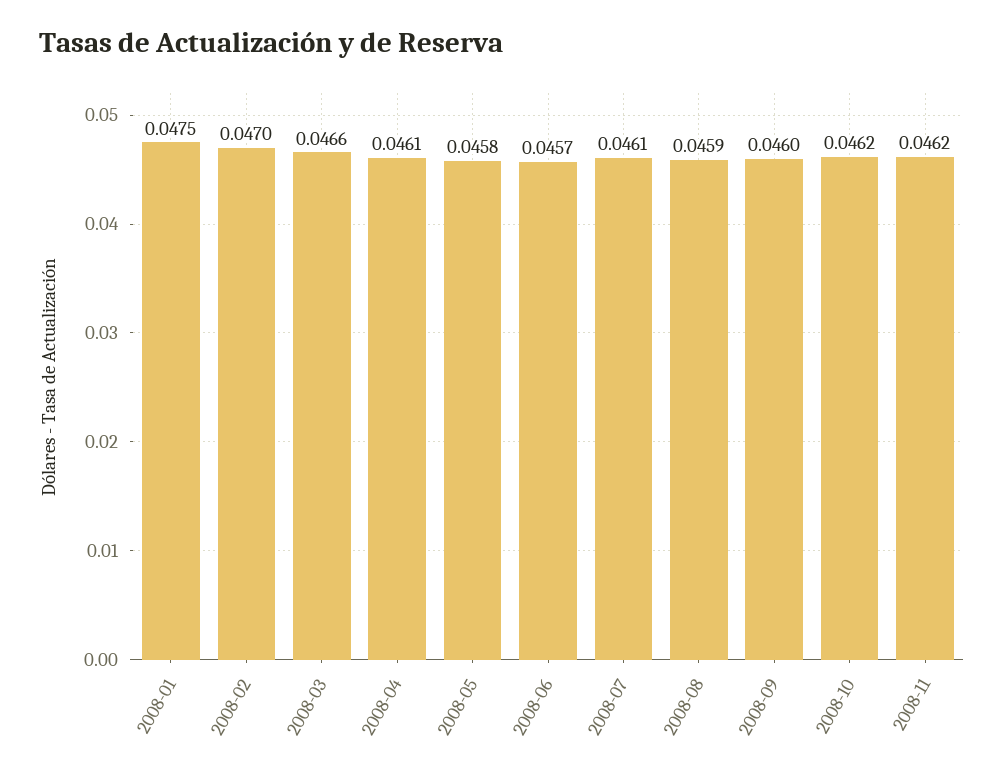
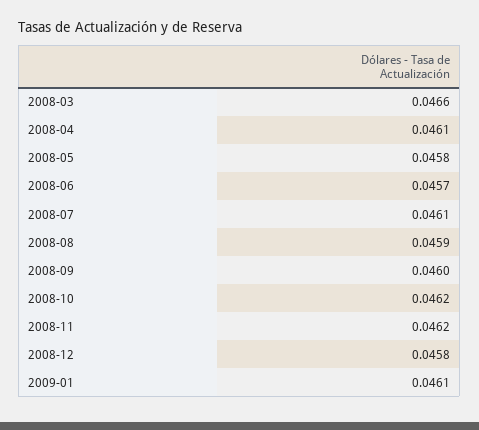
2008-01: 0.0475 -> none
2008-02: 0.047 -> none
2008-12: none -> 0.0458
2009-01: none -> 0.0461

